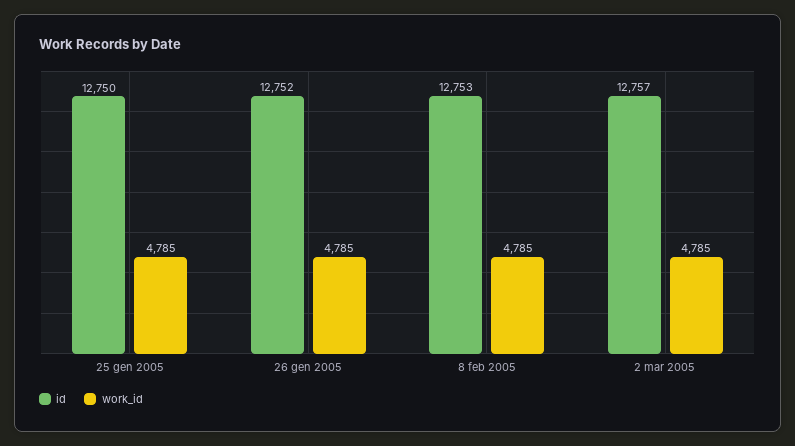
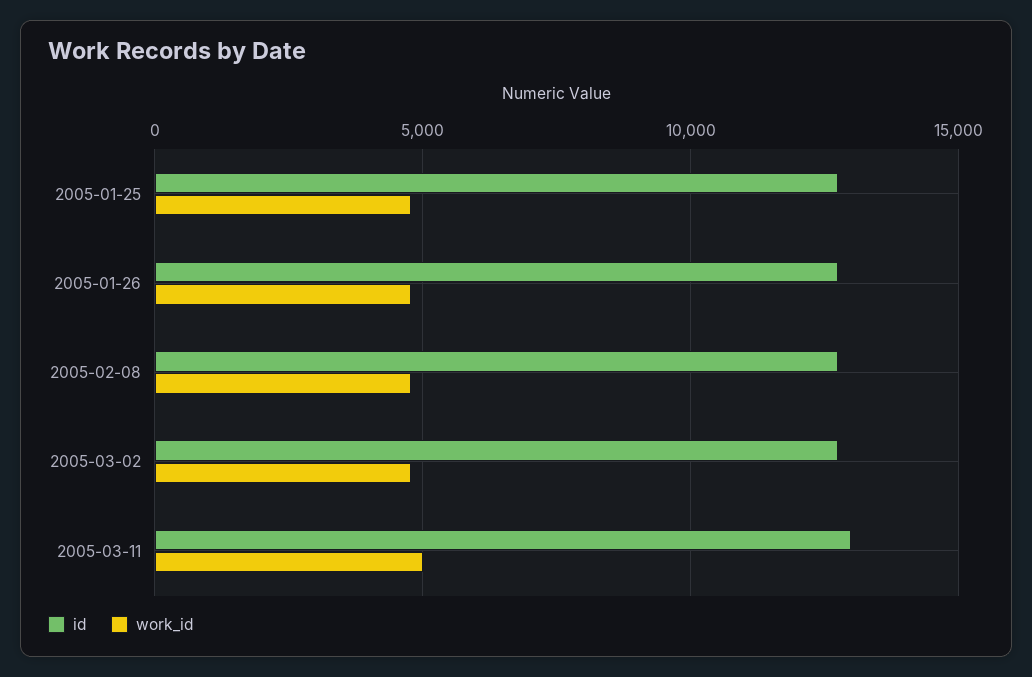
id, 2005-03-11: none -> 13000
work_id, 2005-03-11: none -> 5000

